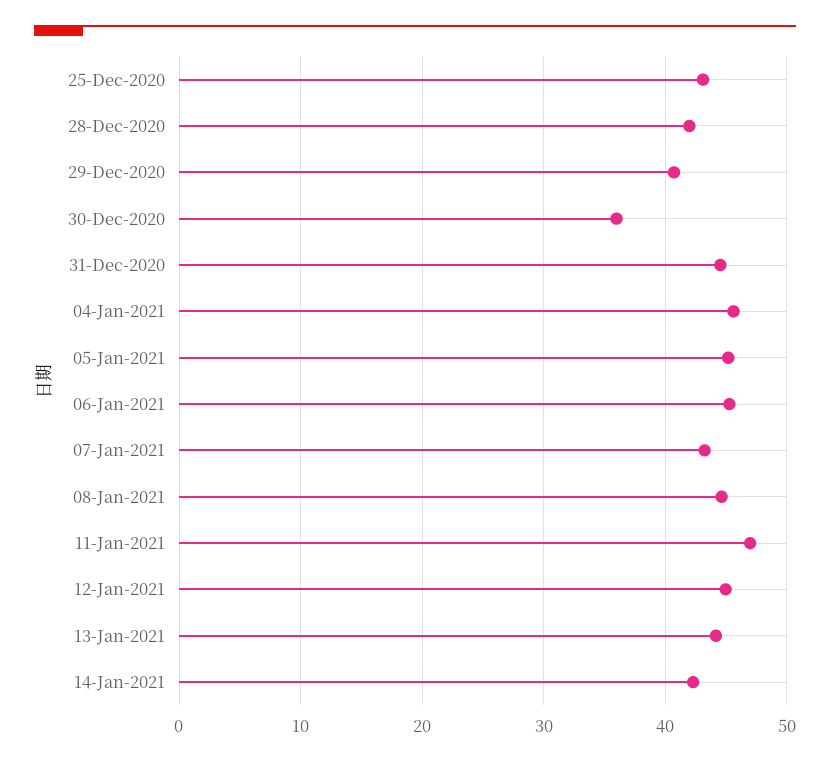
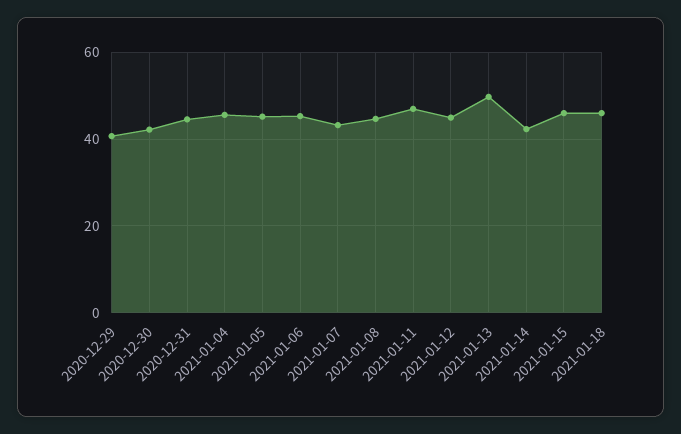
25-Dec-2020: 43 -> none
28-Dec-2020: 42 -> none
30-Dec-2020: 36 -> 42
13-Jan-2021: 44 -> 50
2021-01-15: none -> 46
2021-01-18: none -> 46

